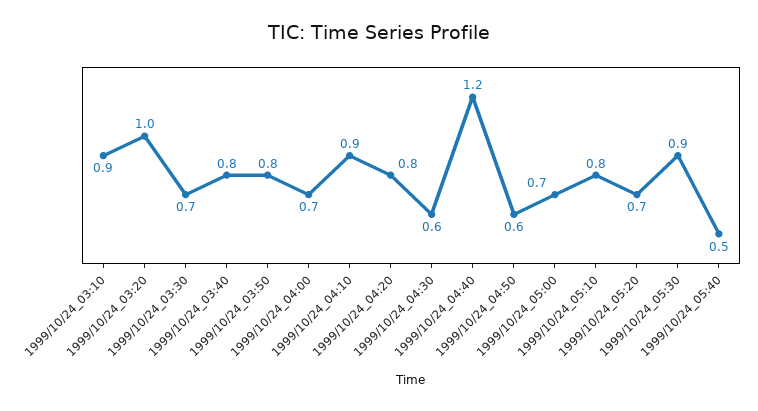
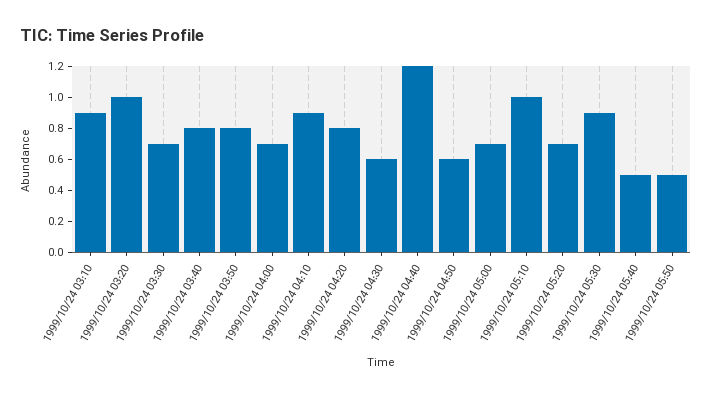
1999/10/24_05:10: 0.8 -> 1
1999/10/24 05:50: none -> 0.5

